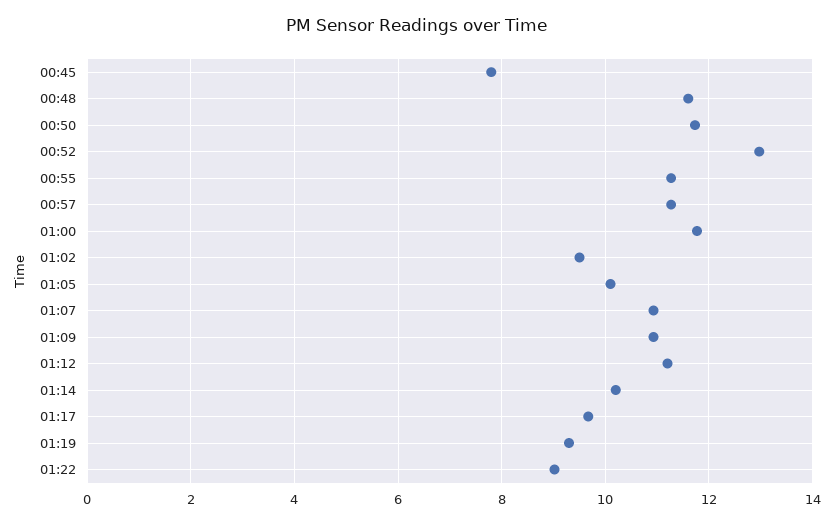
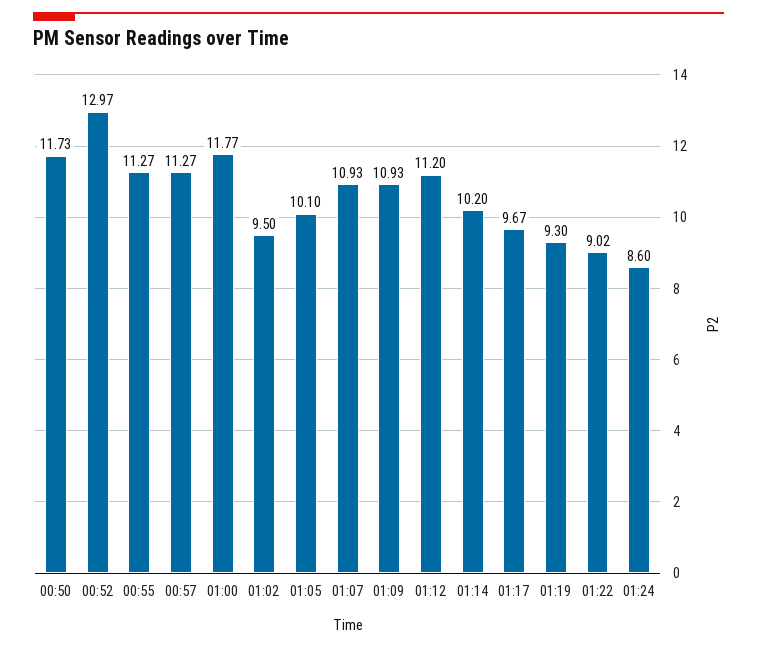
00:45: 7.8 -> none
00:48: 11.6 -> none
01:24: none -> 8.6

